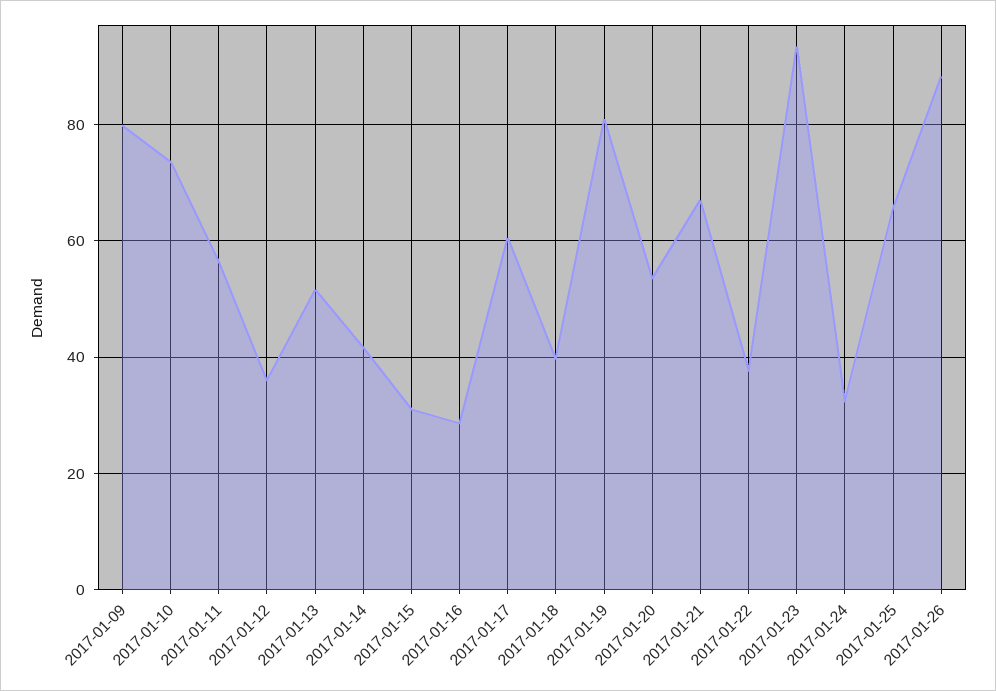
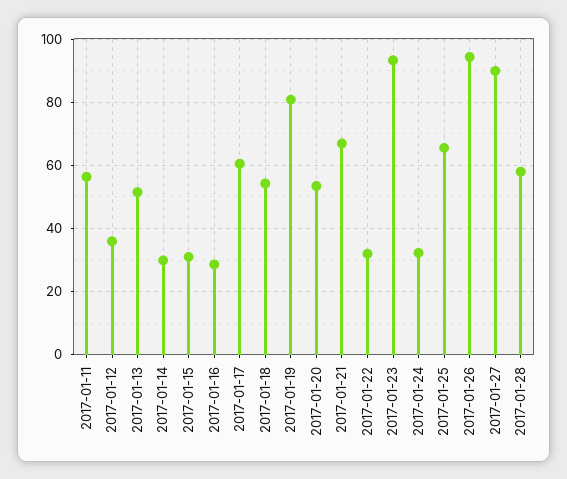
2017-01-09: 80 -> none
2017-01-10: 74 -> none
2017-01-14: 42 -> 30
2017-01-18: 40 -> 54
2017-01-22: 38 -> 32
2017-01-26: 88 -> 94
2017-01-27: none -> 90
2017-01-28: none -> 58

